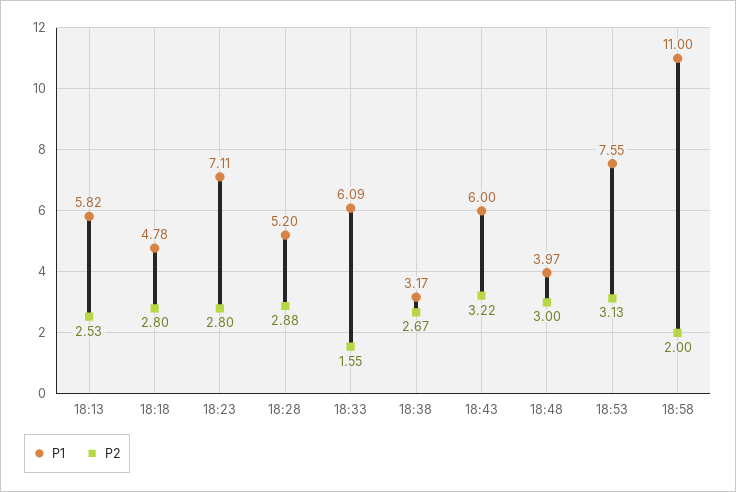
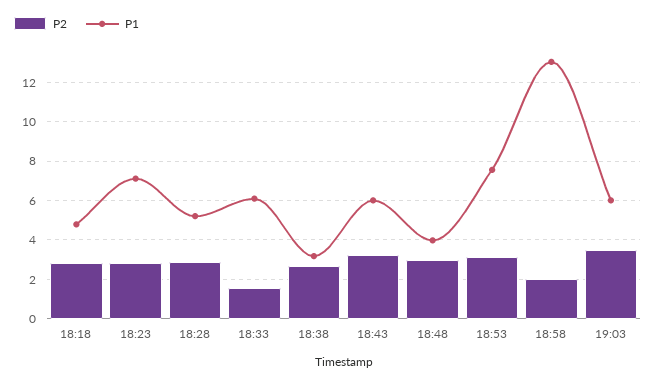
P1, 18:13: 5.82 -> none
P2, 18:13: 2.53 -> none
P1, 18:58: 11 -> 13
P2, 19:03: none -> 3.5
P1, 19:03: none -> 6

